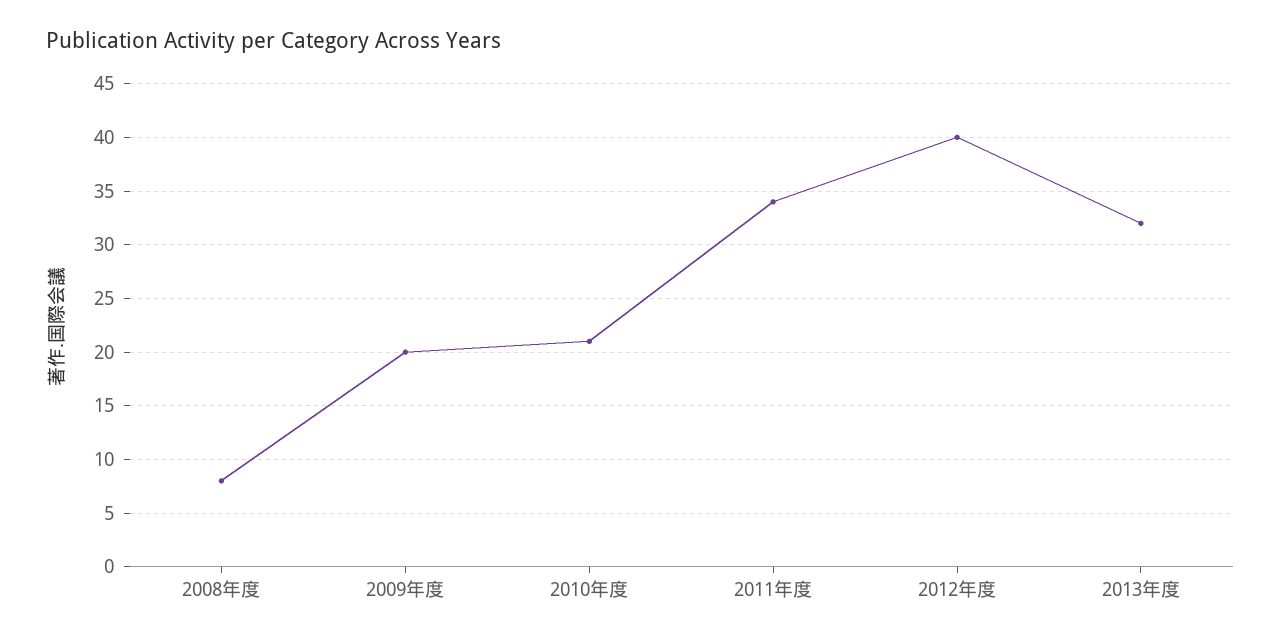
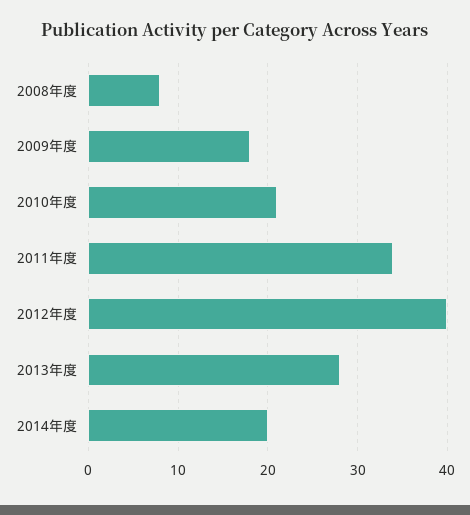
2009年度: 20 -> 18
2013年度: 32 -> 28
2014年度: none -> 20

